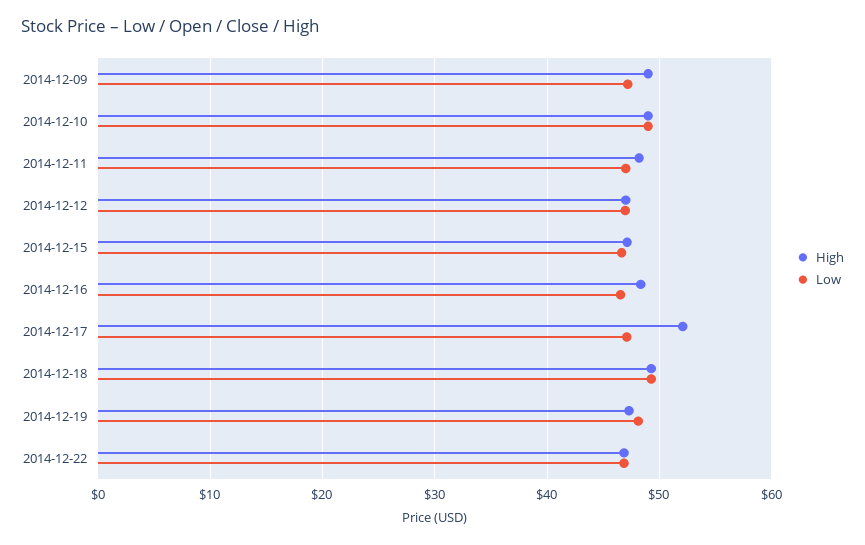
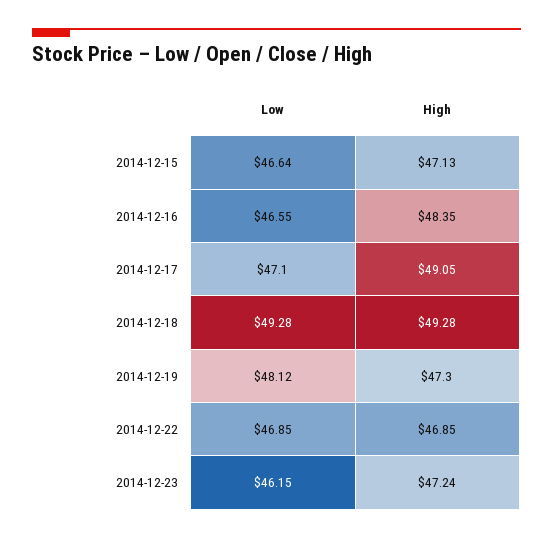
High, 2014-12-09: 49 -> none
Low, 2014-12-09: 47 -> none
High, 2014-12-10: 49 -> none
Low, 2014-12-10: 49 -> none
High, 2014-12-11: 48 -> none
Low, 2014-12-11: 47 -> none
High, 2014-12-12: 47 -> none
Low, 2014-12-12: 47 -> none
High, 2014-12-17: 52 -> 49.05
Low, 2014-12-23: none -> 46.15
High, 2014-12-23: none -> 47.24

